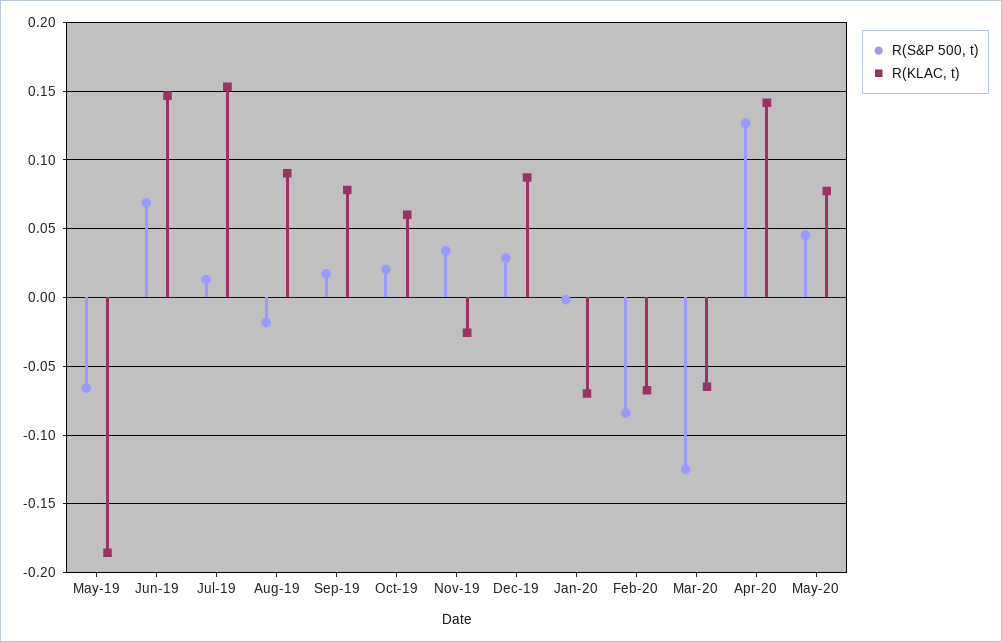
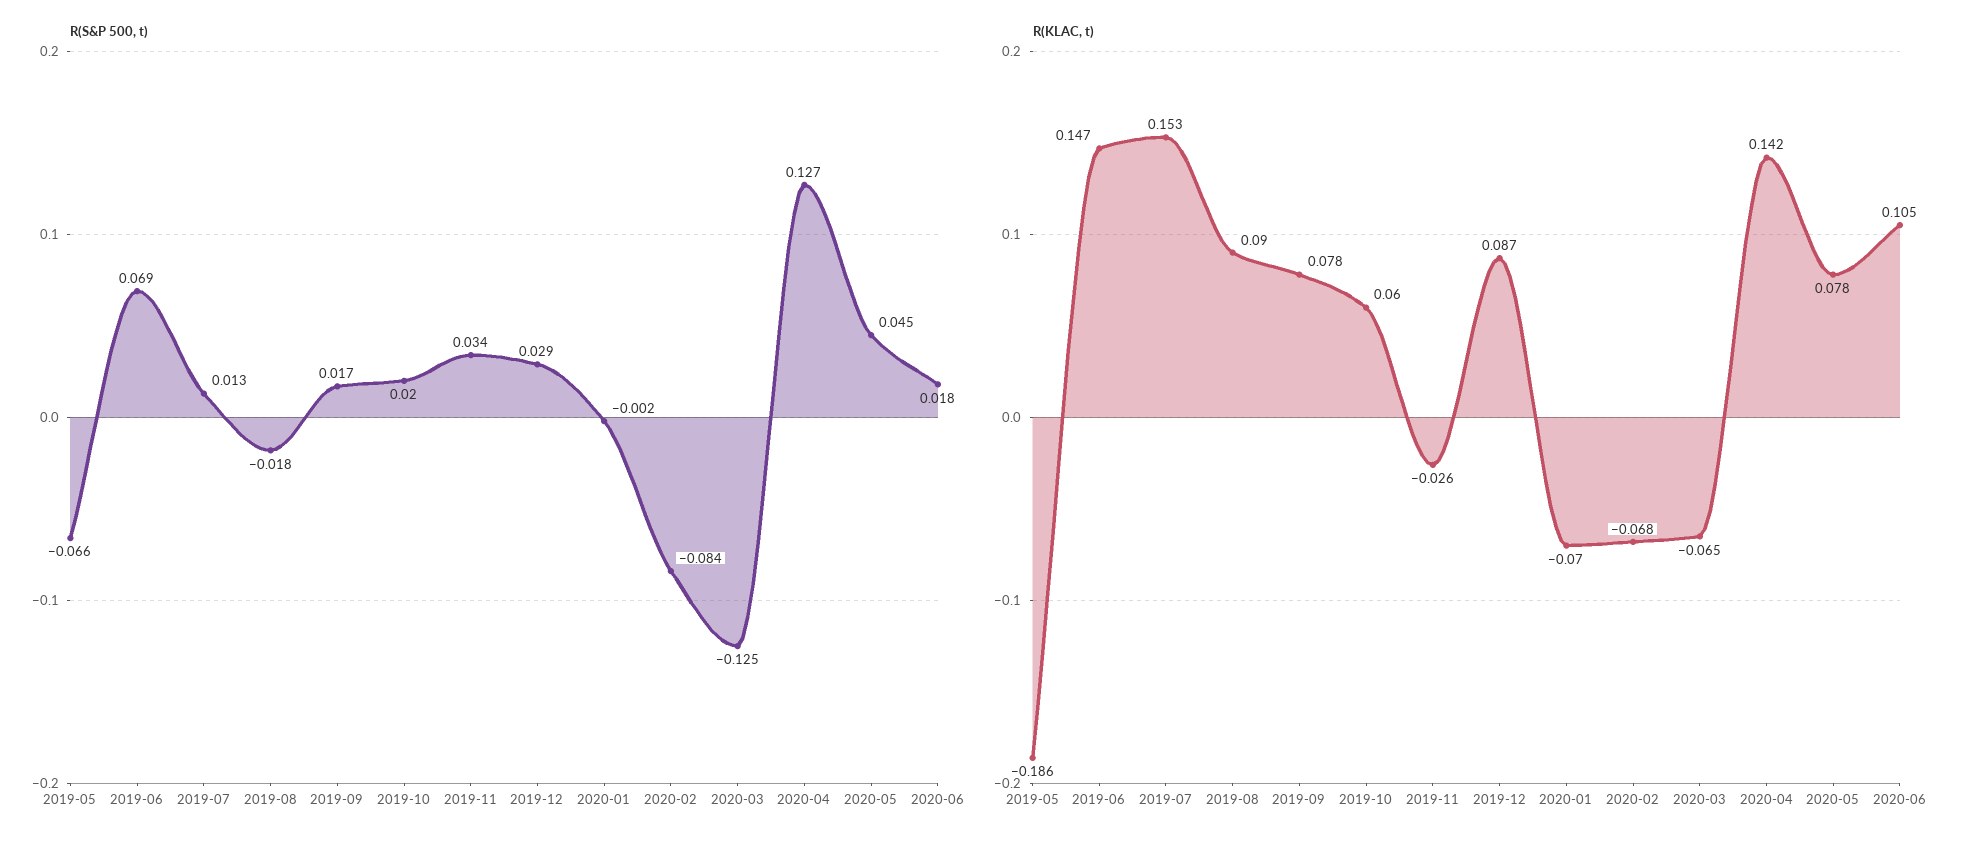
R(S&P 500, t), 2020-06: none -> 0.018
R(KLAC, t), 2020-06: none -> 0.105

